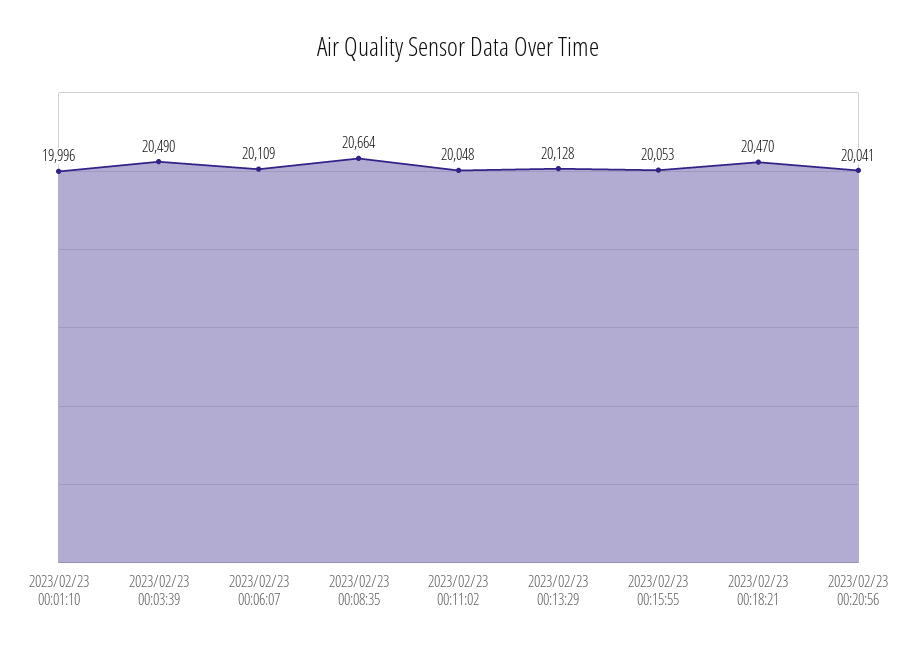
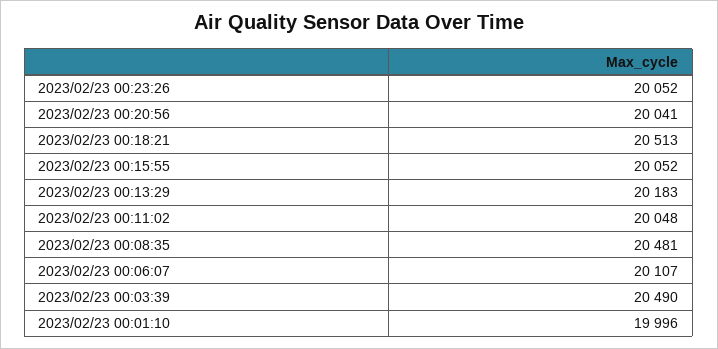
2023/02/23 00:06:07: 20109 -> 20107
2023/02/23 00:08:35: 20664 -> 20481
2023/02/23 00:13:29: 20128 -> 20183
2023/02/23 00:15:55: 20053 -> 20052
2023/02/23 00:18:21: 20470 -> 20513
2023/02/23 00:23:26: none -> 20052

